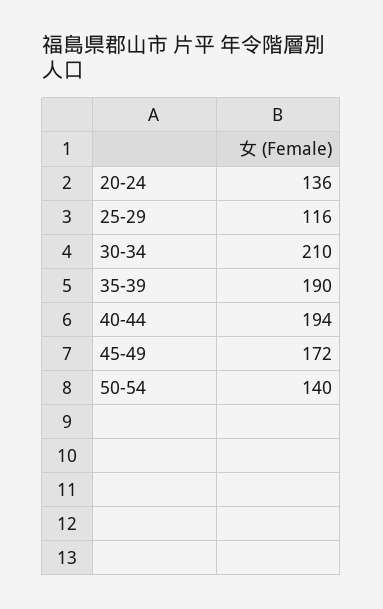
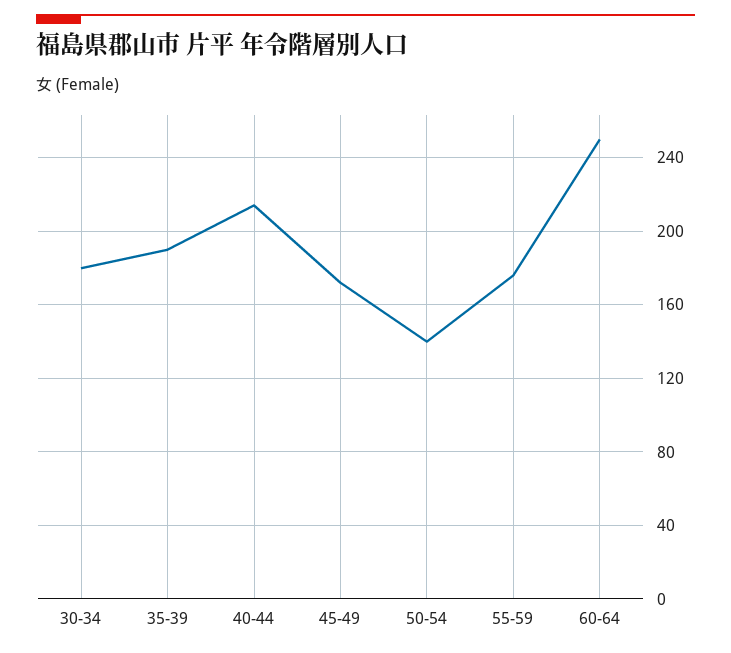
20-24: 136 -> none
25-29: 116 -> none
30-34: 210 -> 180
40-44: 194 -> 215
55-59: none -> 175
60-64: none -> 250

